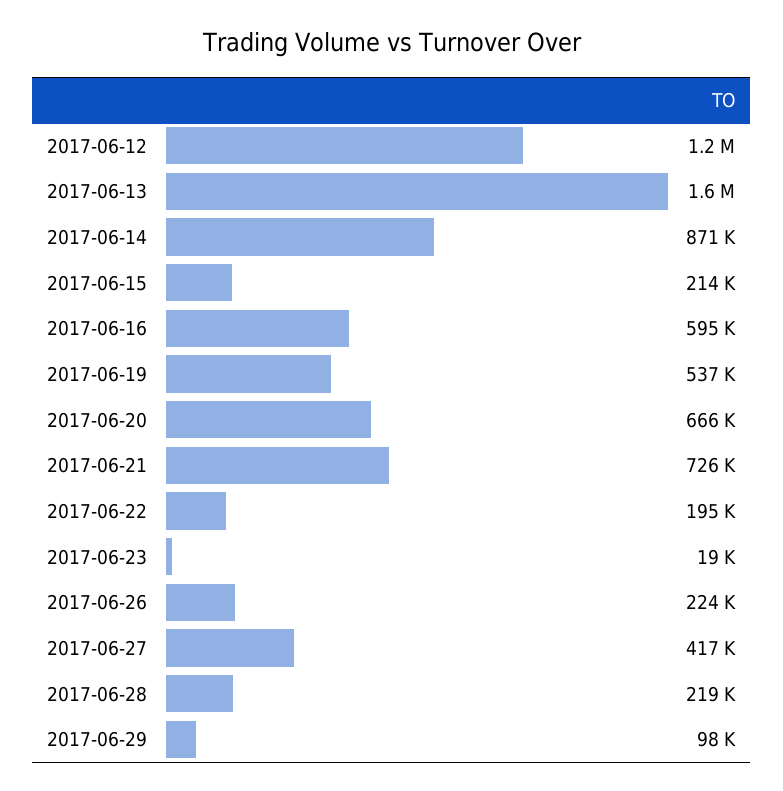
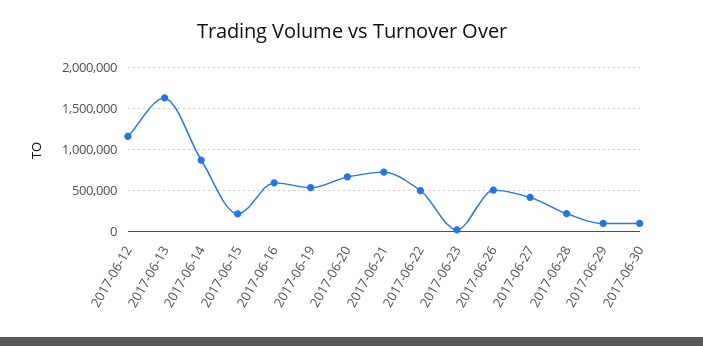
2017-06-22: 195000 -> 500000
2017-06-26: 224000 -> 500000
2017-06-30: none -> 100000

